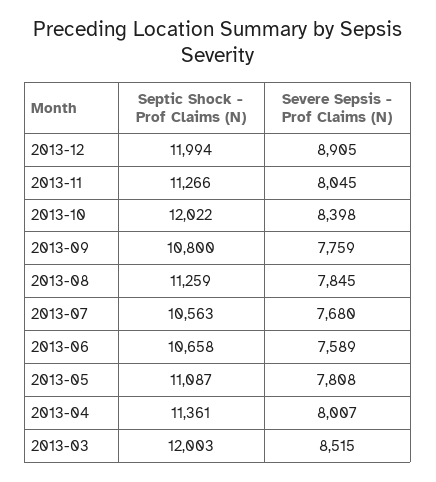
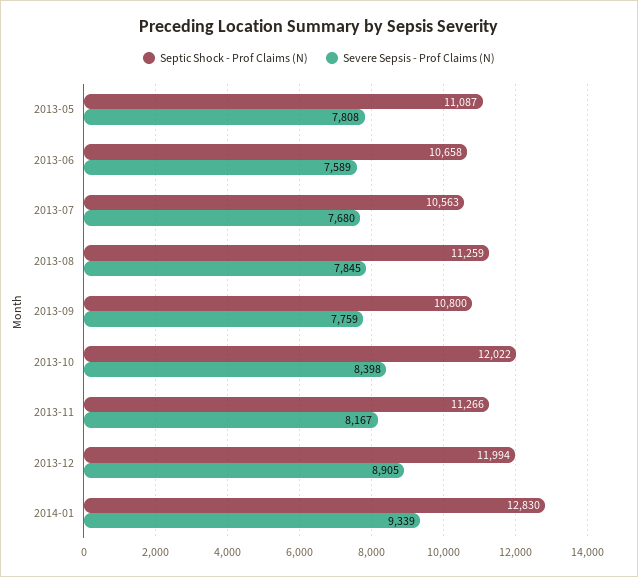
Severe Sepsis - Prof Claims (N), 2013-11: 8045 -> 8167
Septic Shock - Prof Claims (N), 2013-04: 11361 -> none
Severe Sepsis - Prof Claims (N), 2013-04: 8007 -> none
Septic Shock - Prof Claims (N), 2013-03: 12003 -> none
Severe Sepsis - Prof Claims (N), 2013-03: 8515 -> none
Septic Shock - Prof Claims (N), 2014-01: none -> 12830
Severe Sepsis - Prof Claims (N), 2014-01: none -> 9339

